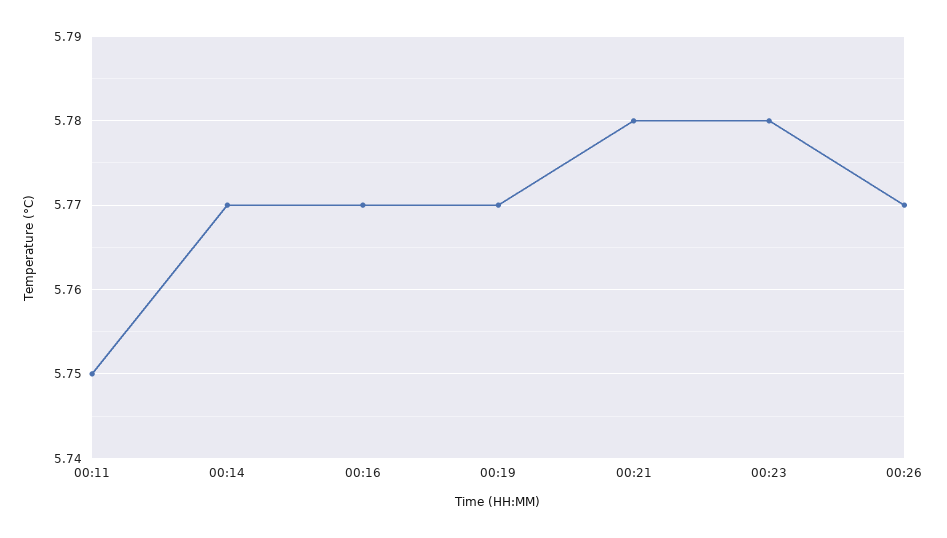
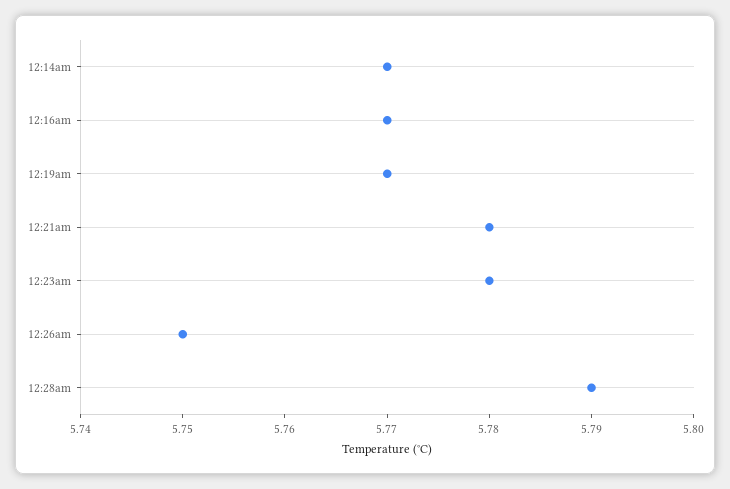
00:11: 5.75 -> none
00:26: 5.77 -> 5.75
12:28am: none -> 5.79

